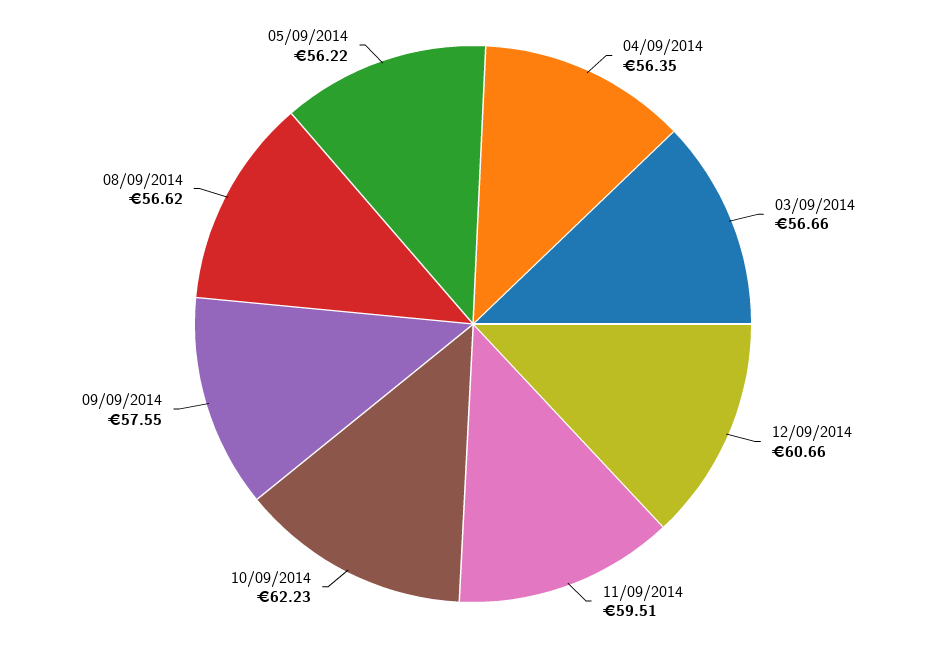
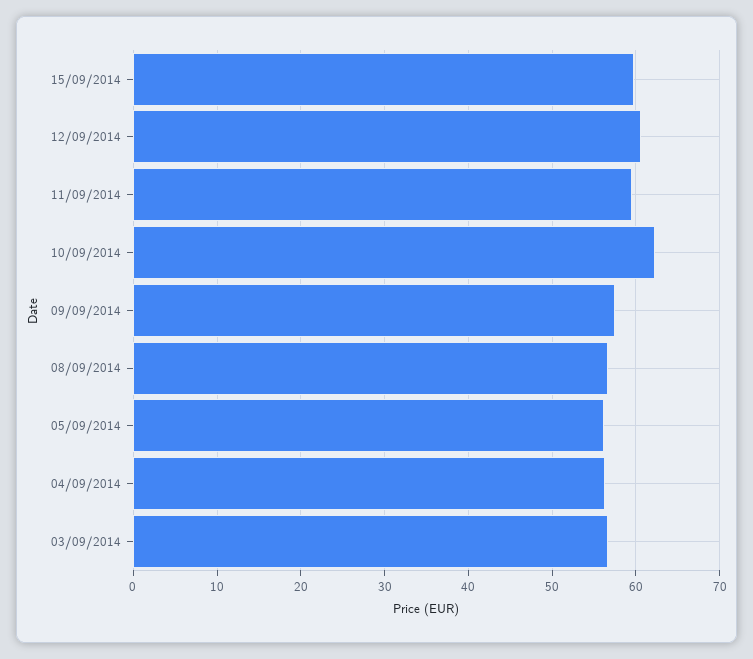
15/09/2014: none -> 60

